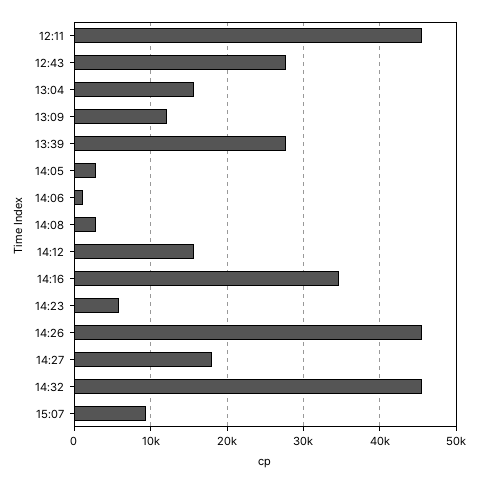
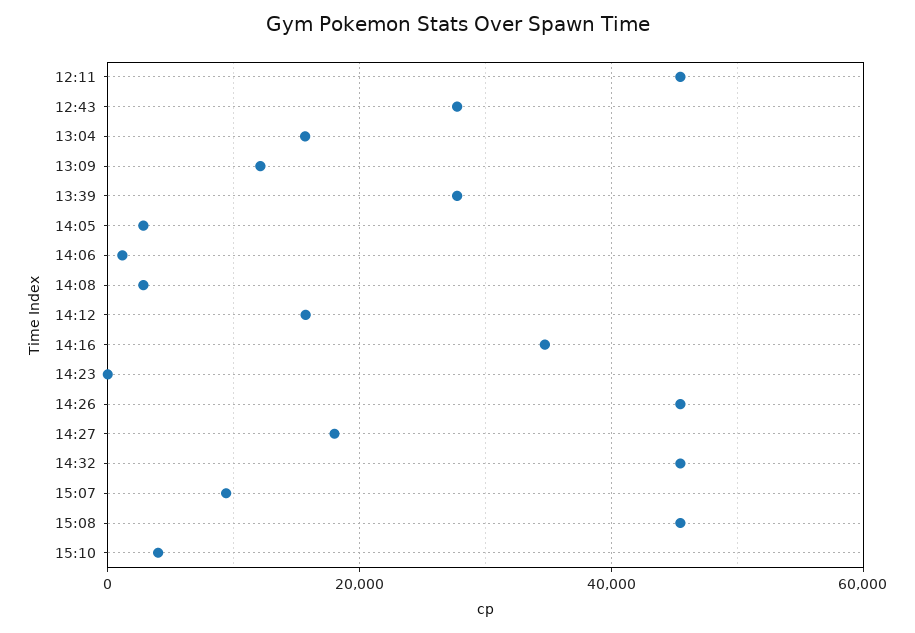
14:23: 6000 -> 0
15:08: none -> 46000
15:10: none -> 4000

